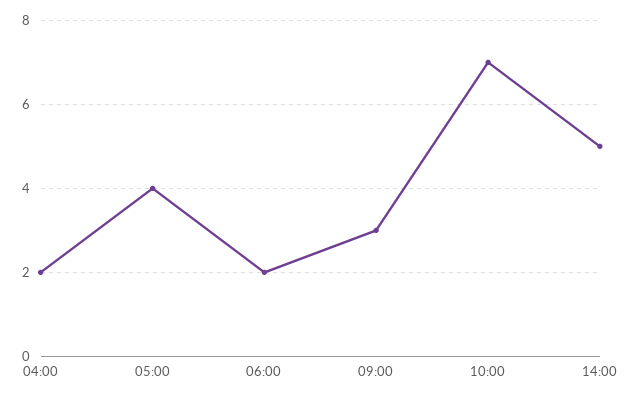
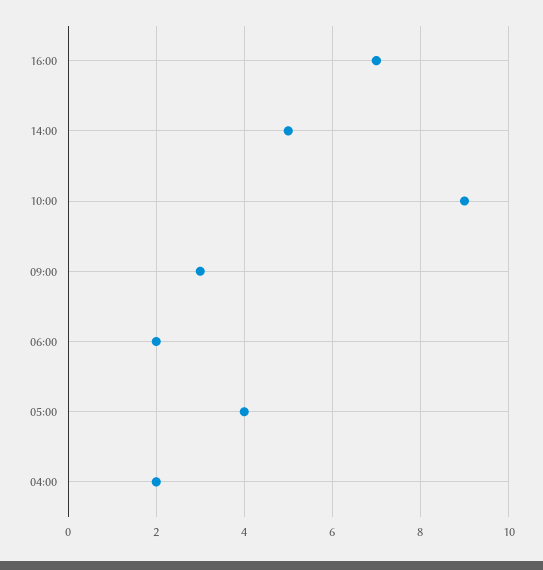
10:00: 7 -> 9
16:00: none -> 7

